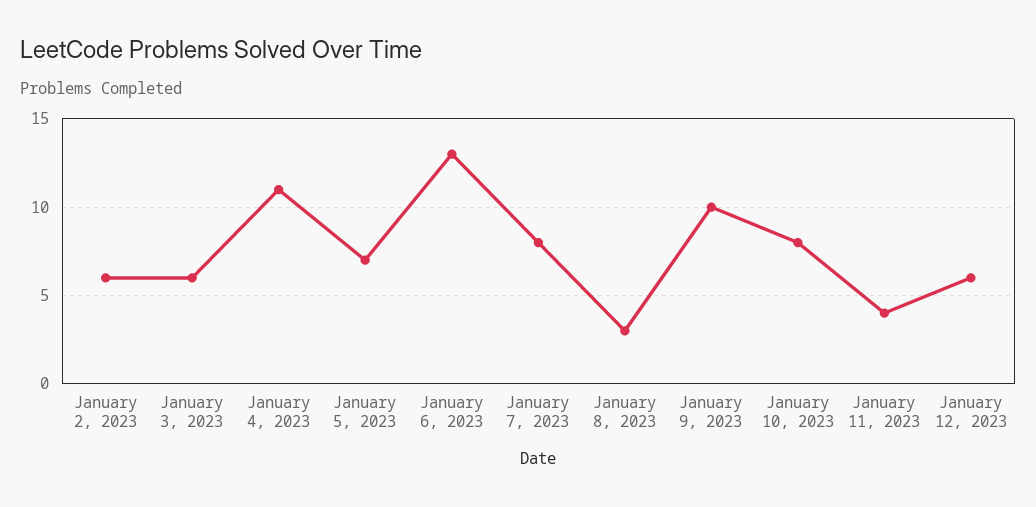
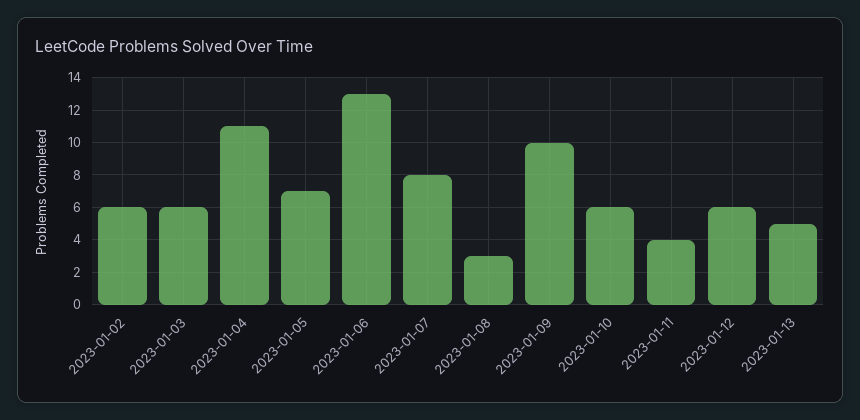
January 10, 2023: 8 -> 6
2023-01-13: none -> 5

